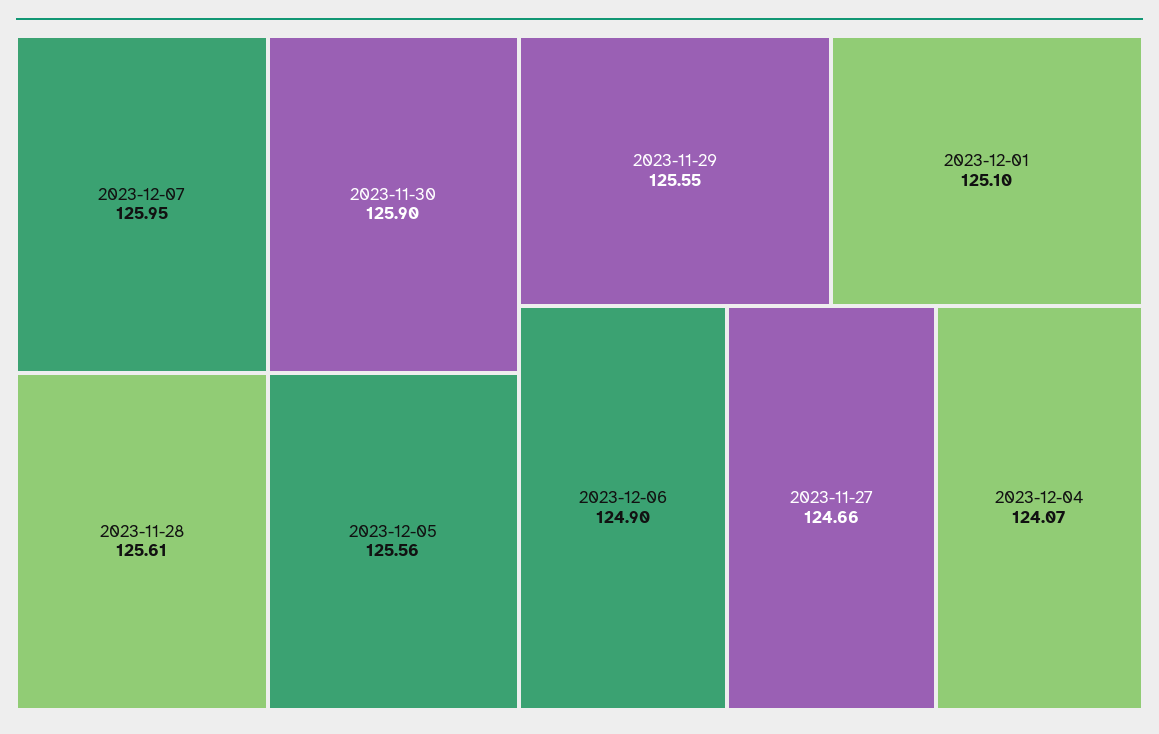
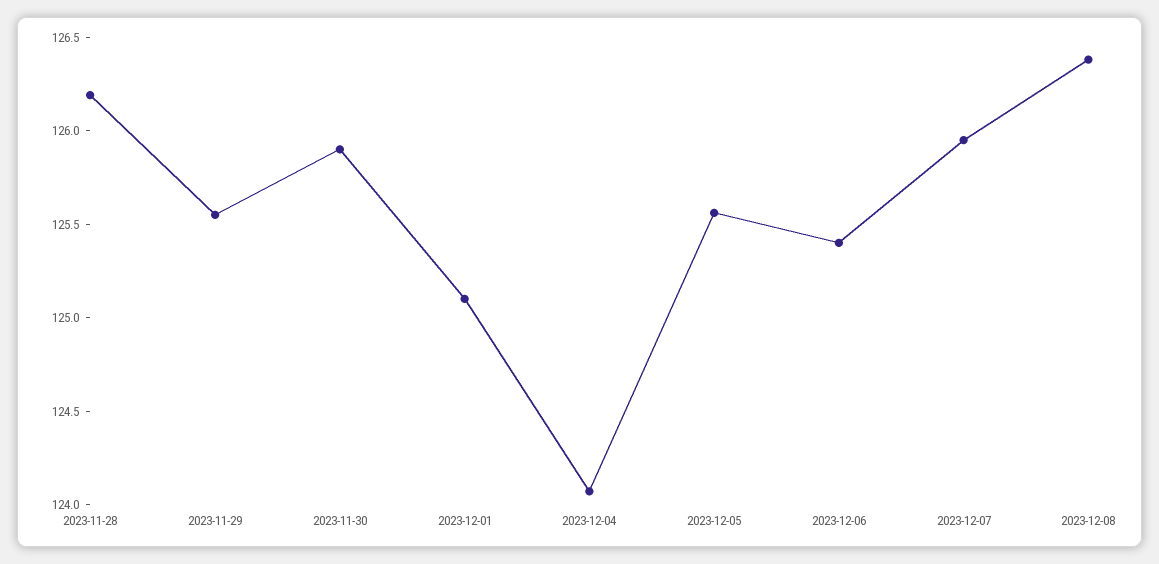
2023-11-28: 125.61 -> 126.2
2023-12-06: 124.9 -> 125.4
2023-11-27: 124.66 -> none
2023-12-08: none -> 126.4

